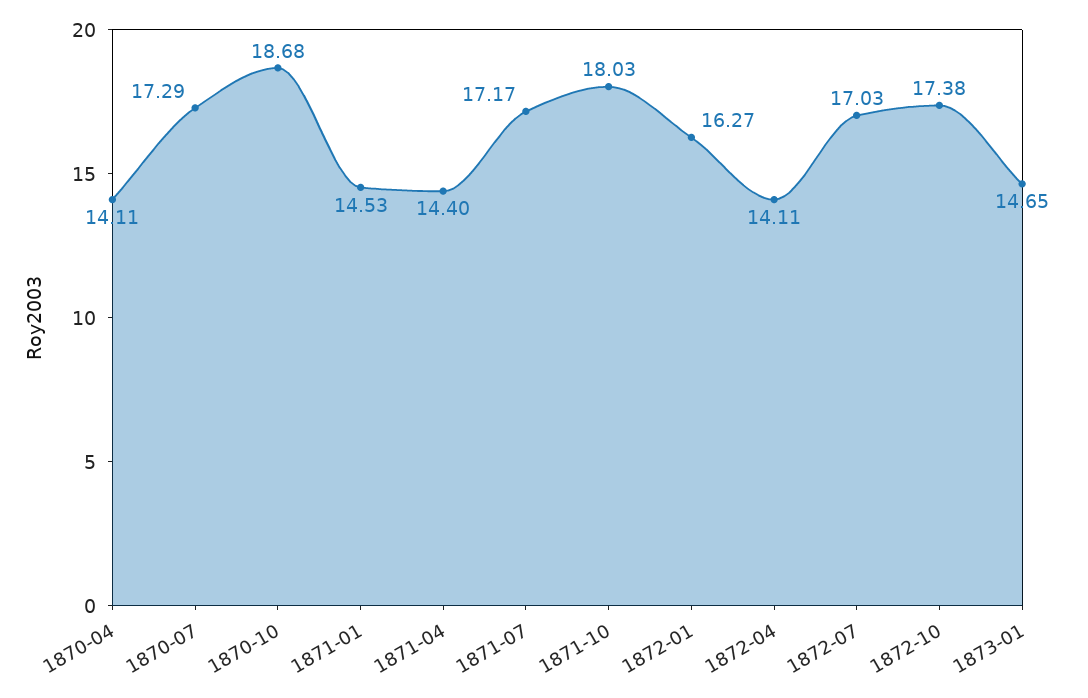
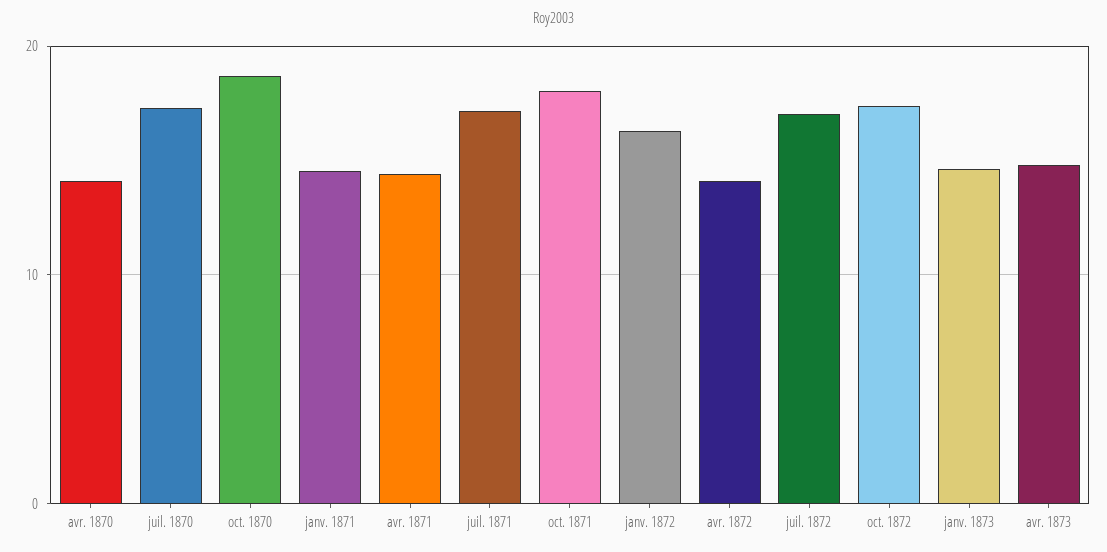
avr. 1873: none -> 15

